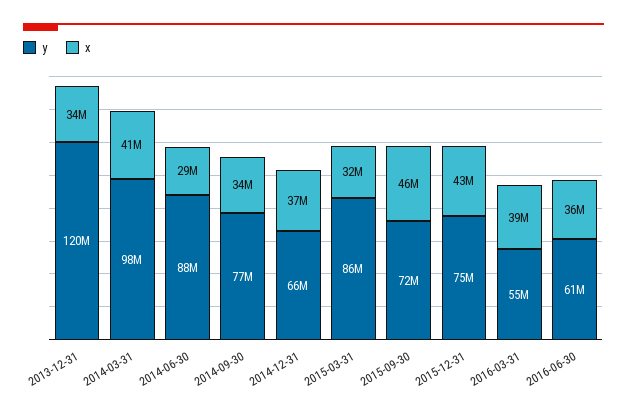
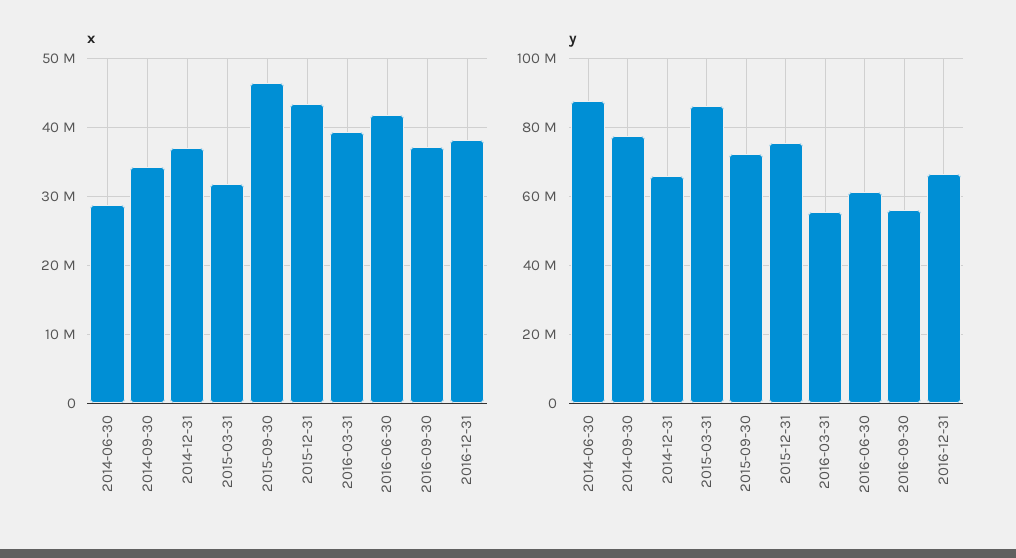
y, 2013-12-31: 120000000 -> none
x, 2013-12-31: 34000000 -> none
y, 2014-03-31: 98000000 -> none
x, 2014-03-31: 41000000 -> none
x, 2016-06-30: 36000000 -> 42000000
x, 2016-09-30: none -> 37000000
x, 2016-12-31: none -> 38000000
y, 2016-09-30: none -> 56000000
y, 2016-12-31: none -> 66000000

